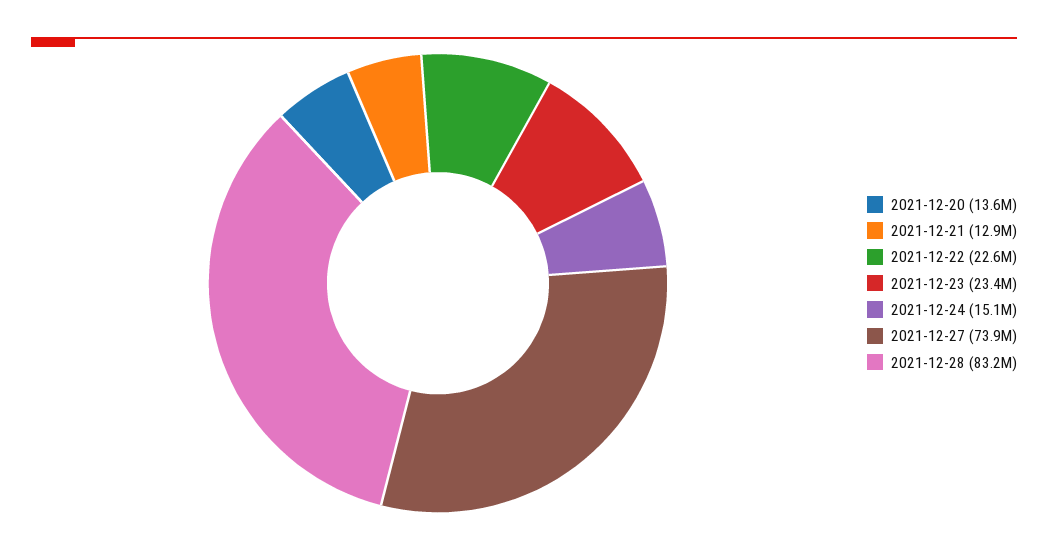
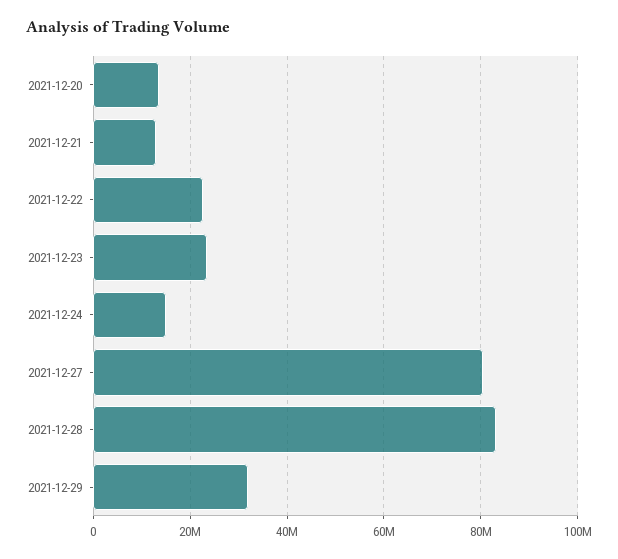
2021-12-27: 73900000 -> 80000000
2021-12-29: none -> 32000000

